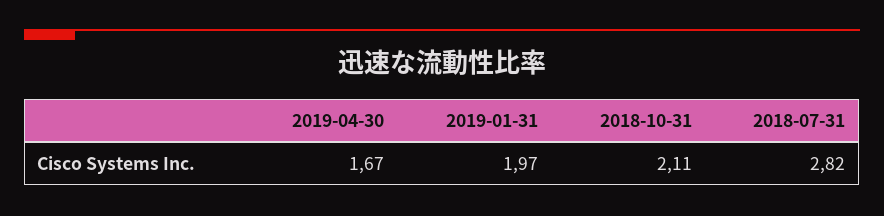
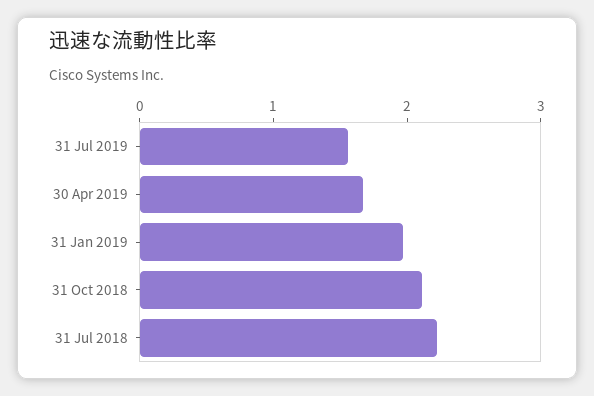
2018-07-31: 2.82 -> 2.2
31 Jul 2019: none -> 1.6

